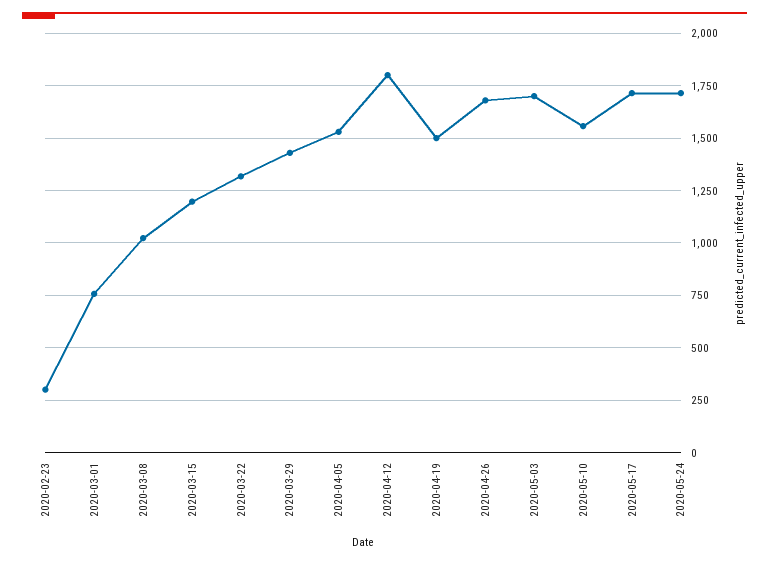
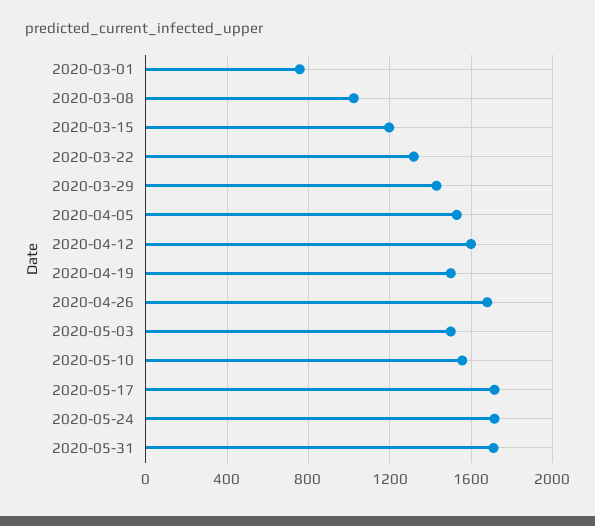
2020-02-23: 300 -> none
2020-04-12: 1800 -> 1600
2020-05-03: 1700 -> 1500
2020-05-31: none -> 1700

